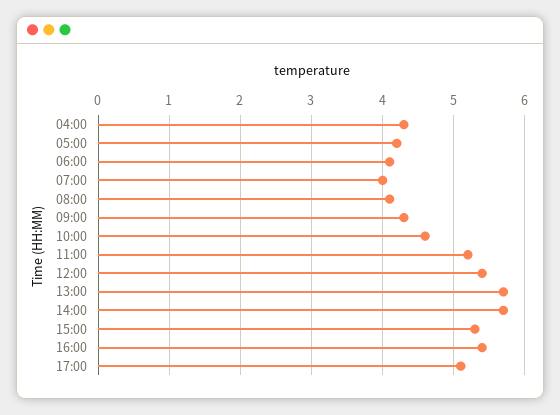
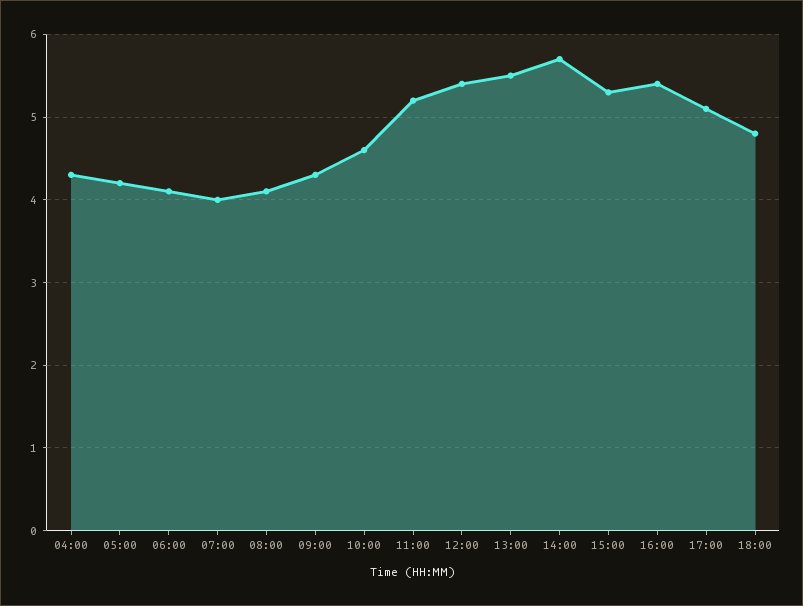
13:00: 5.7 -> 5.5
18:00: none -> 4.8

